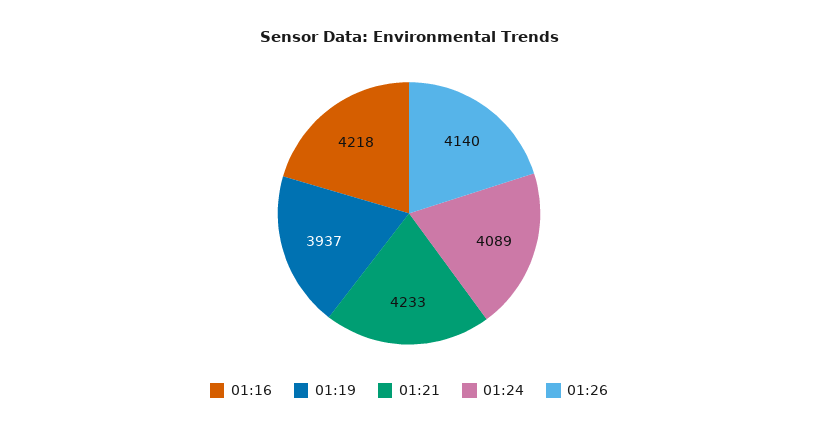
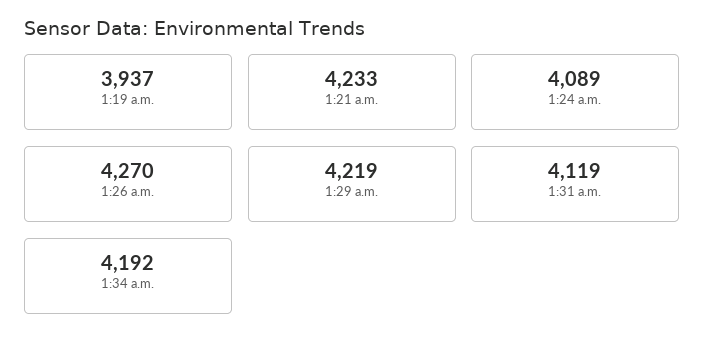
01:16: 4218 -> none
01:26: 4140 -> 4270
1:29 a.m.: none -> 4219
1:31 a.m.: none -> 4119
1:34 a.m.: none -> 4192

